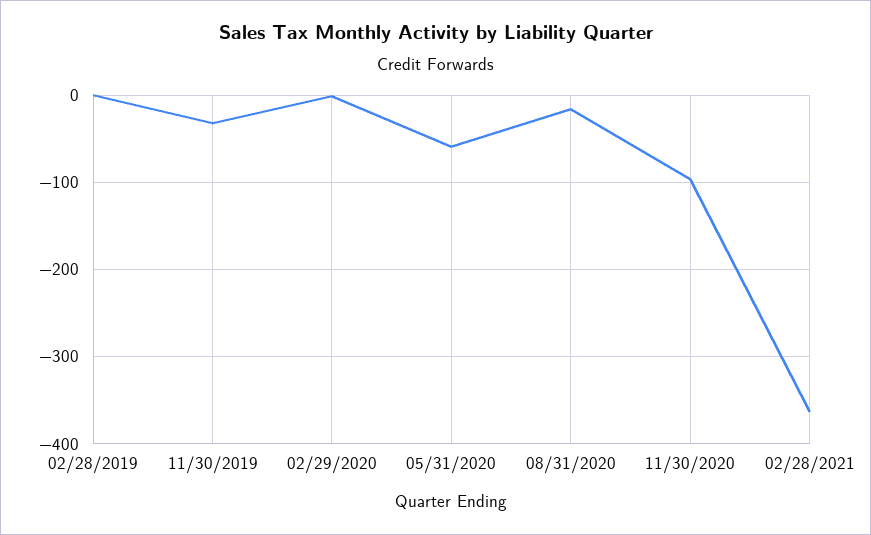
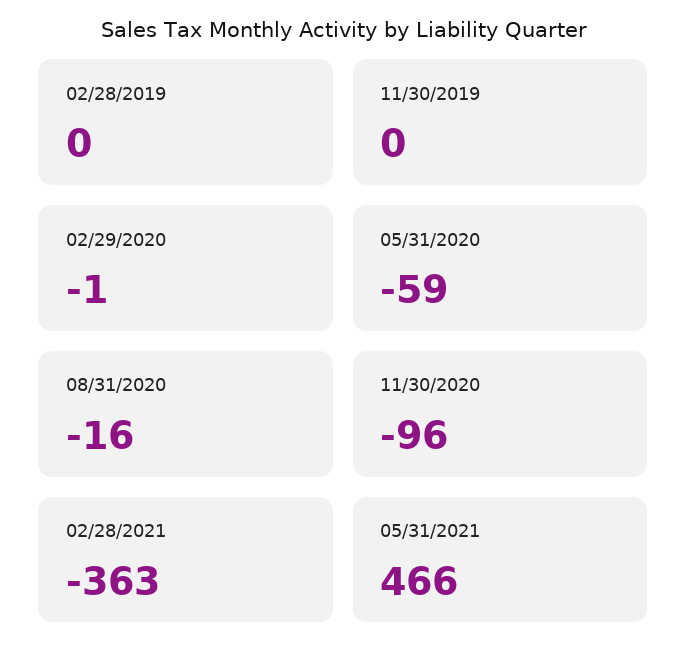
11/30/2019: -30 -> 0
05/31/2021: none -> 466

